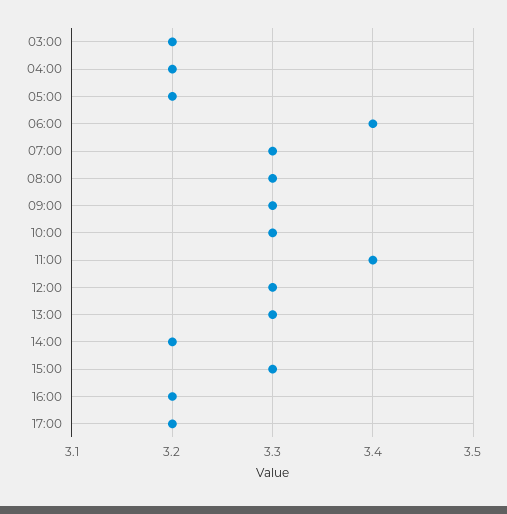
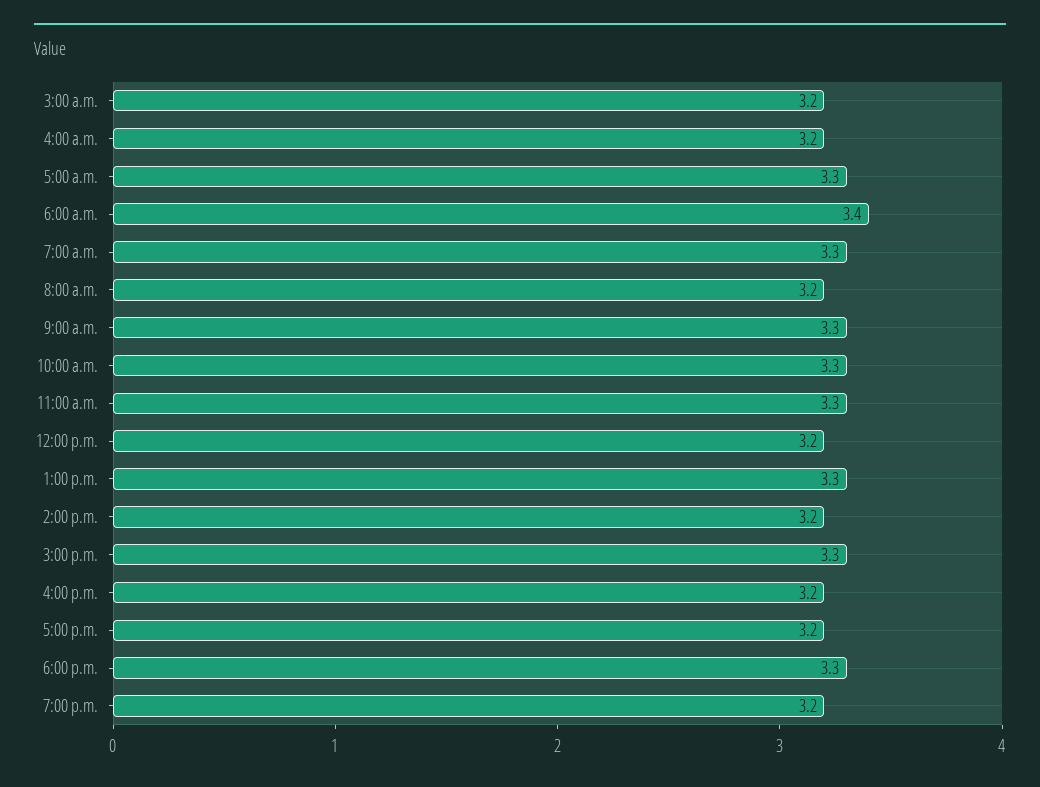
05:00: 3.2 -> 3.3
08:00: 3.3 -> 3.2
11:00: 3.4 -> 3.3
12:00: 3.3 -> 3.2
6:00 p.m.: none -> 3.3
7:00 p.m.: none -> 3.2

